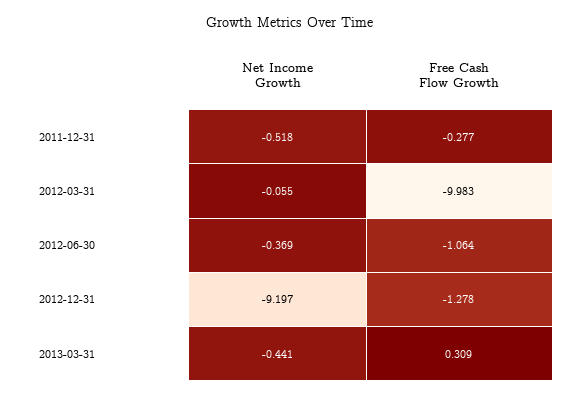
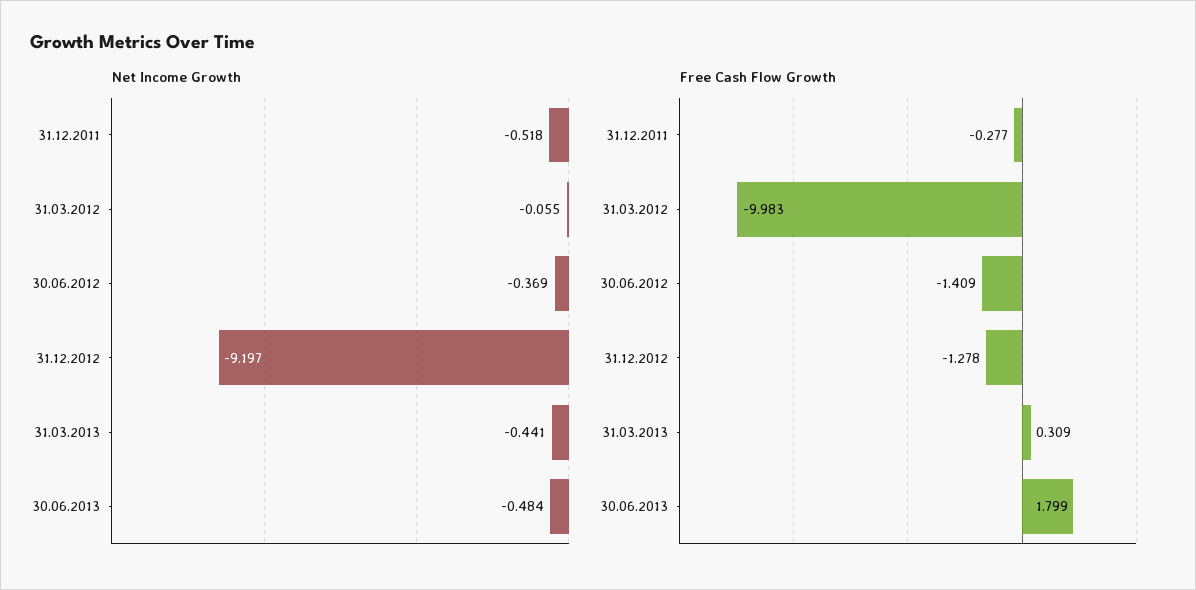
Free Cash Flow Growth, 2012-06-30: -1.064 -> -1.409
Net Income Growth, 30.06.2013: none -> -0.484
Free Cash Flow Growth, 30.06.2013: none -> 1.799

